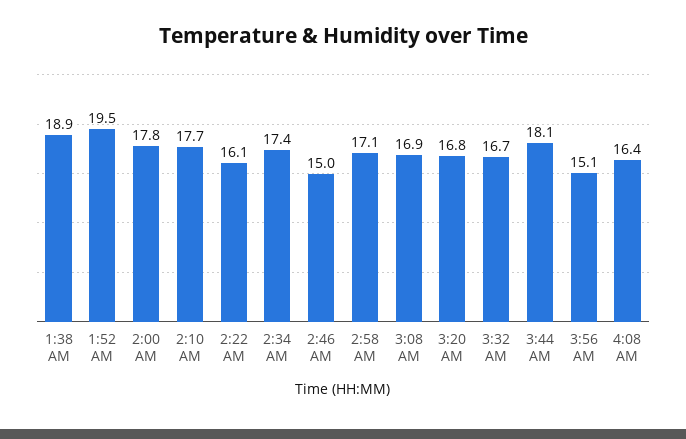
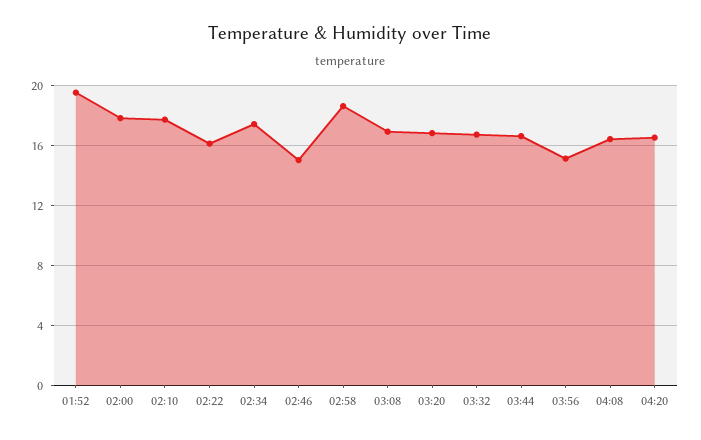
1:38 AM: 18.9 -> none
2:58 AM: 17.1 -> 18.5
3:44 AM: 18.1 -> 16.5
04:20: none -> 16.5

